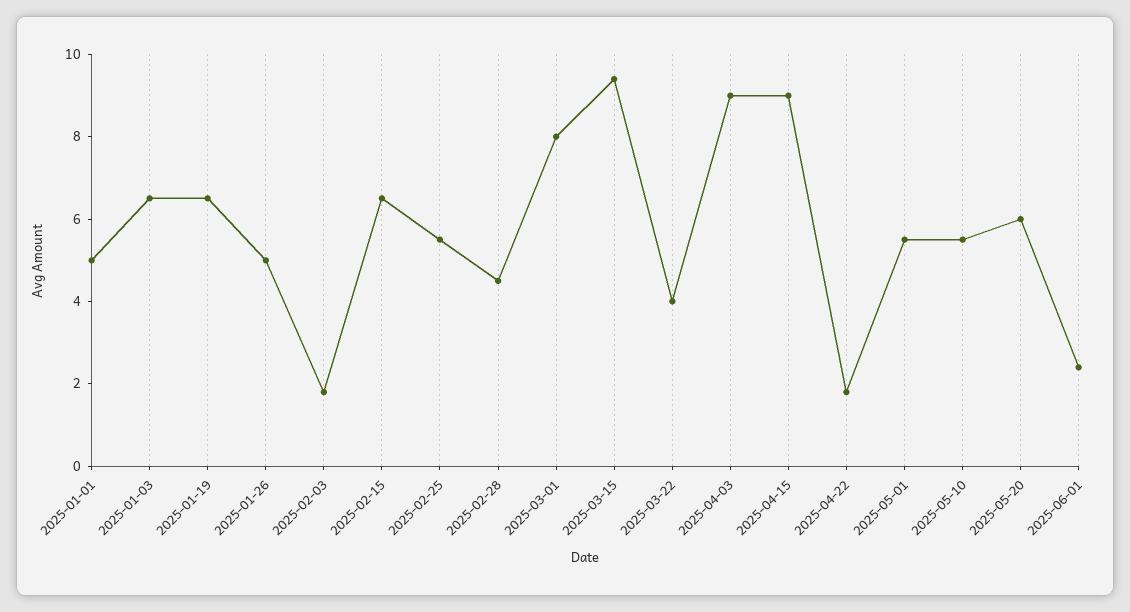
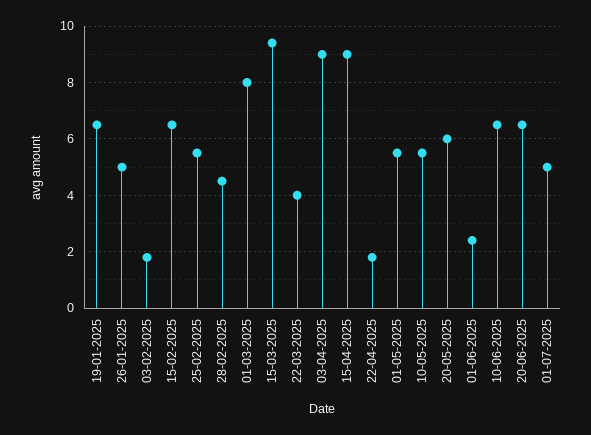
2025-01-01: 5 -> none
2025-01-03: 6.5 -> none
10-06-2025: none -> 6.5
20-06-2025: none -> 6.5
01-07-2025: none -> 5

